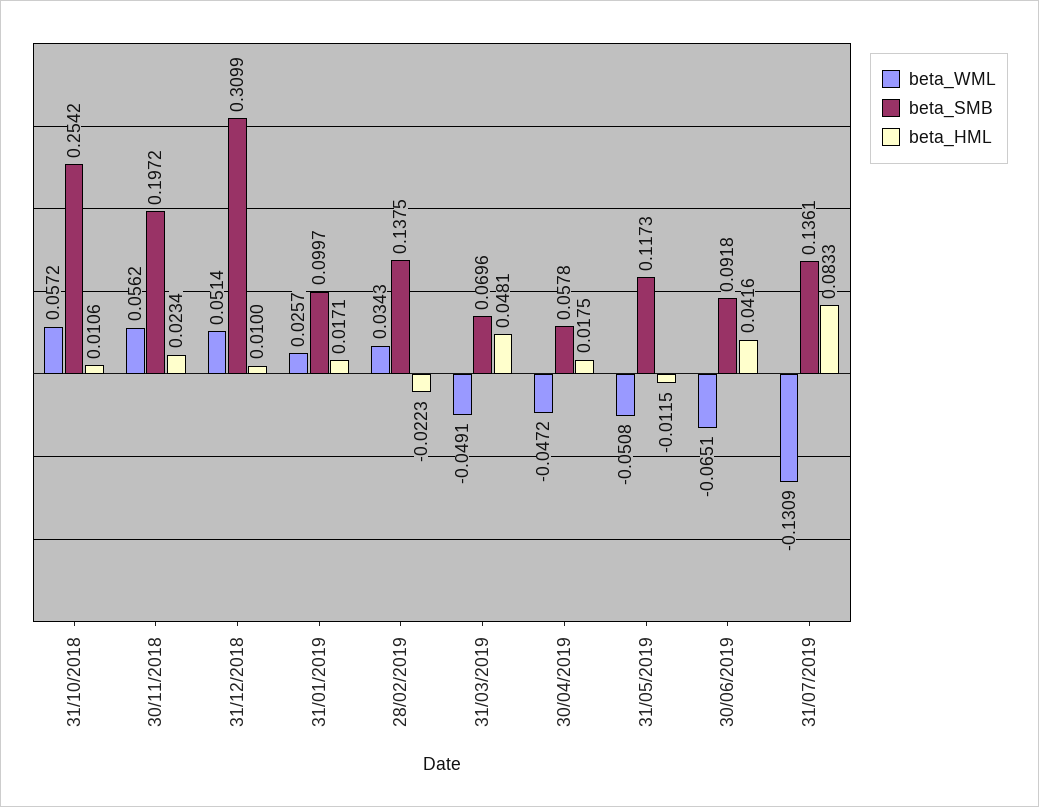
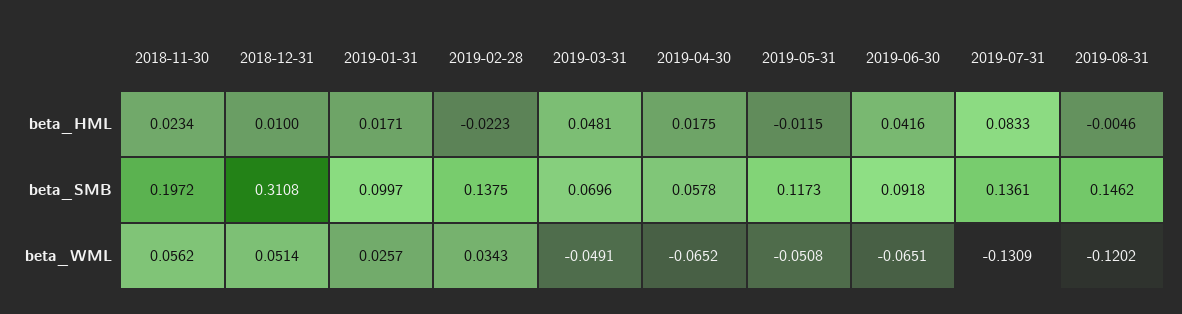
beta_WML, 31/10/2018: 0.0572 -> none
beta_SMB, 31/10/2018: 0.2542 -> none
beta_HML, 31/10/2018: 0.0106 -> none
beta_SMB, 31/12/2018: 0.3099 -> 0.3108
beta_WML, 30/04/2019: -0.0472 -> -0.0652
beta_HML, 2019-08-31: none -> -0.0046
beta_SMB, 2019-08-31: none -> 0.1462
beta_WML, 2019-08-31: none -> -0.1202

